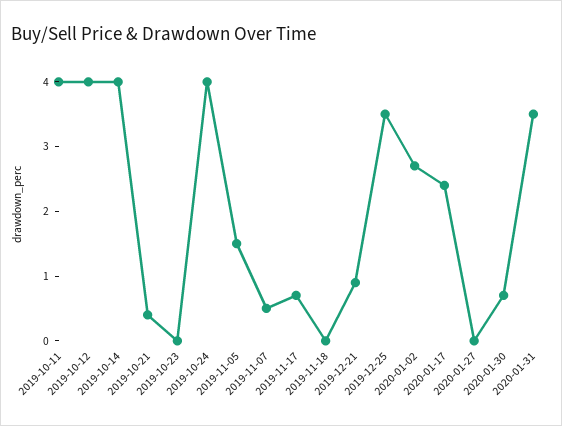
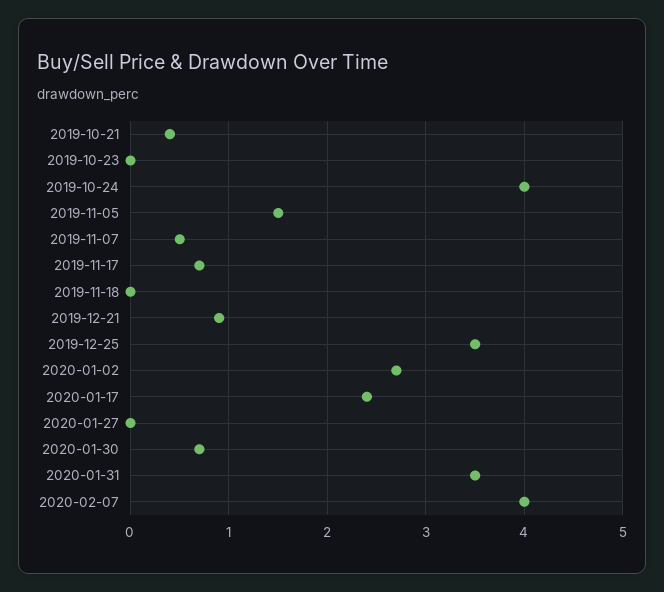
2019-10-11: 4 -> none
2019-10-12: 4 -> none
2019-10-14: 4 -> none
2020-02-07: none -> 4

